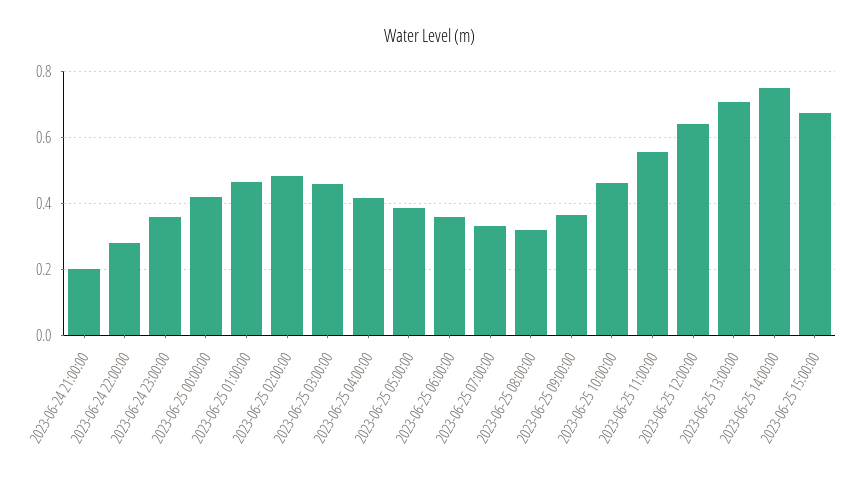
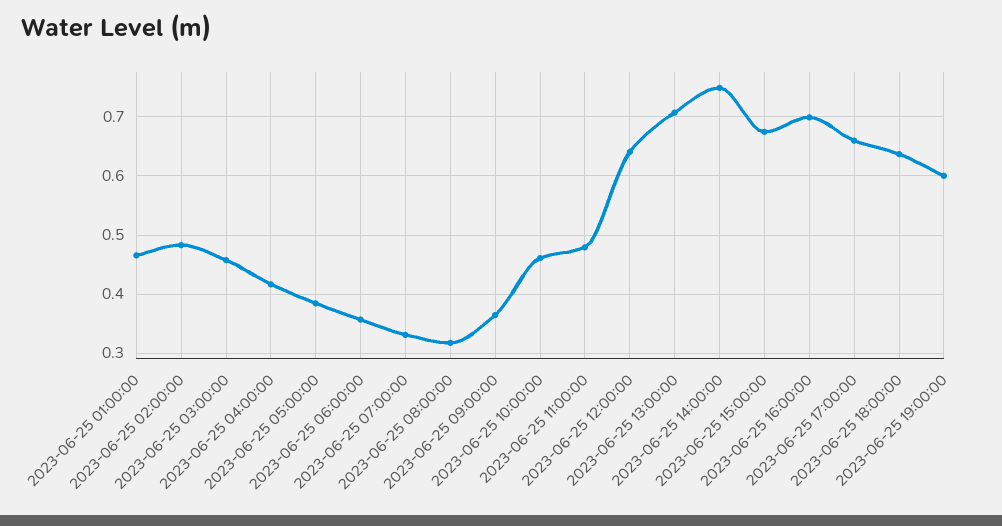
2023-06-24 21:00:00: 0.2 -> none
2023-06-24 22:00:00: 0.28 -> none
2023-06-24 23:00:00: 0.36 -> none
2023-06-25 00:00:00: 0.42 -> none
2023-06-25 11:00:00: 0.56 -> 0.48
2023-06-25 16:00:00: none -> 0.7
2023-06-25 17:00:00: none -> 0.66
2023-06-25 18:00:00: none -> 0.64
2023-06-25 19:00:00: none -> 0.6

